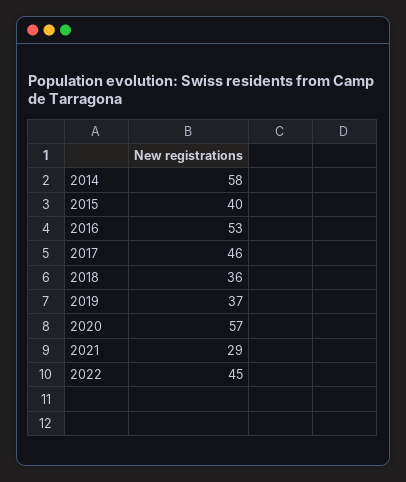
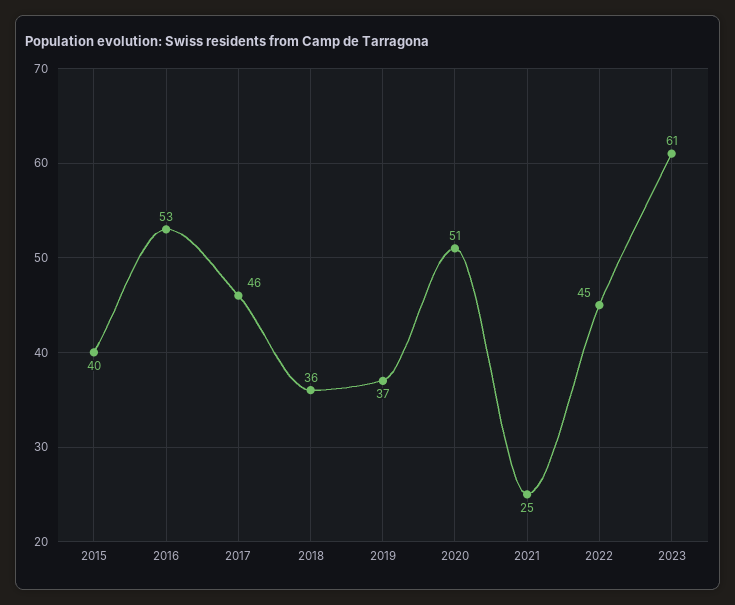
2014: 58 -> none
2020: 57 -> 51
2021: 29 -> 25
2023: none -> 61

